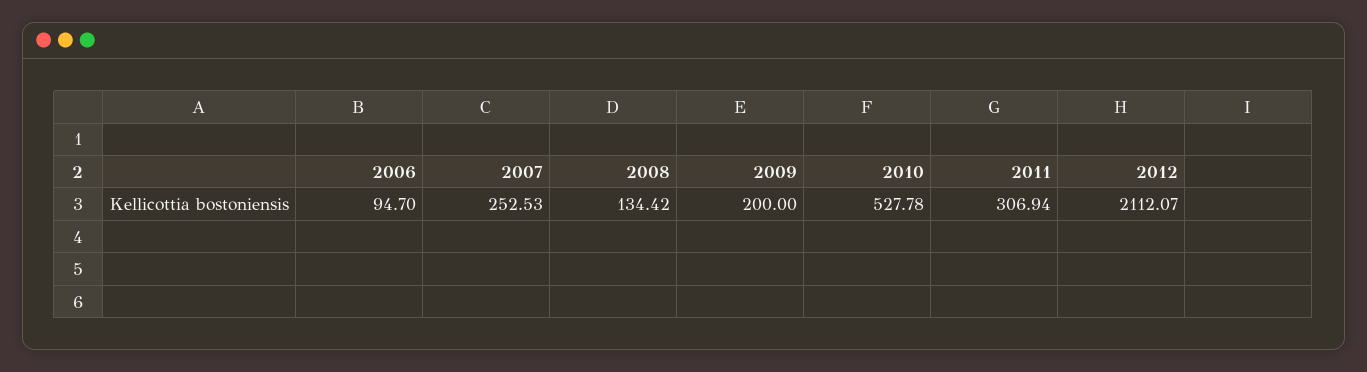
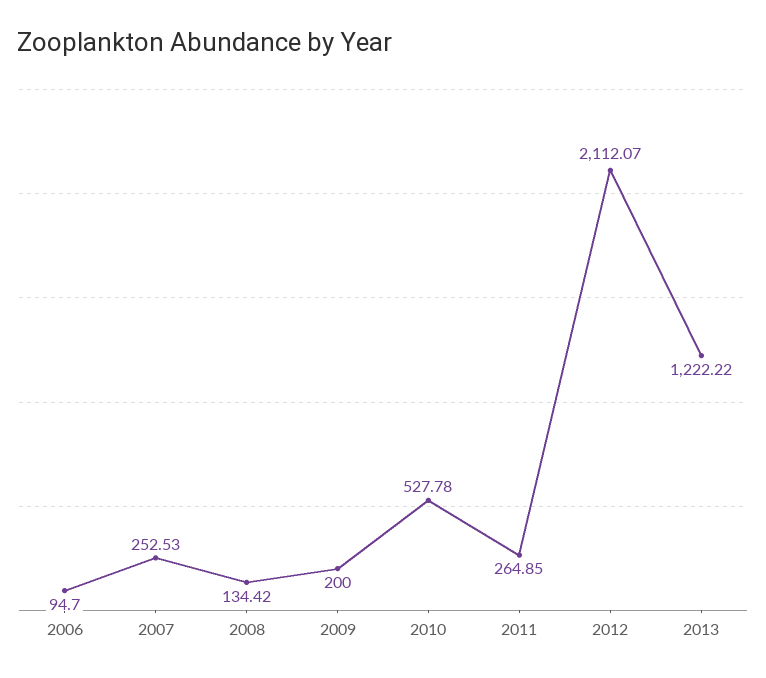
2011: 306.94 -> 264.85
2013: none -> 1222.22

